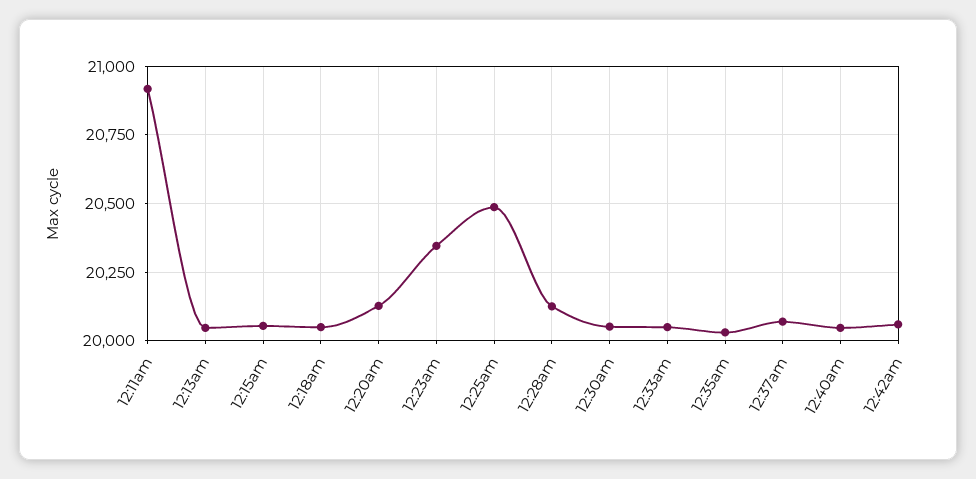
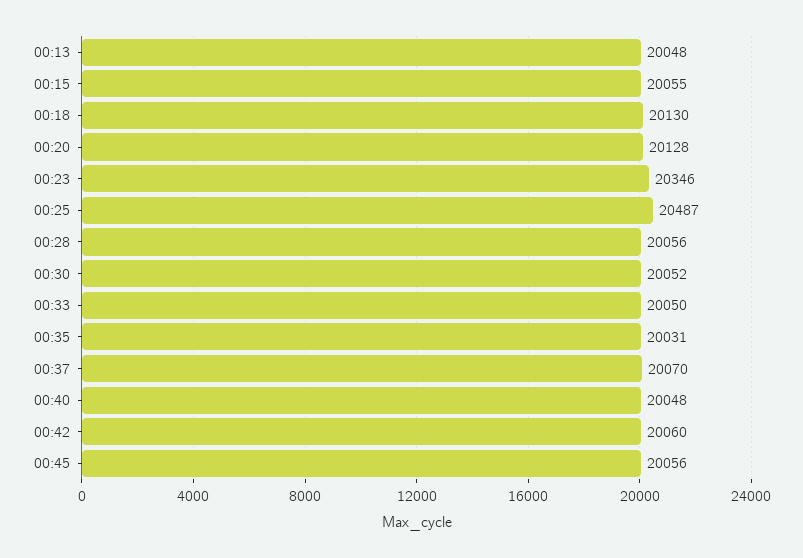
12:11am: 20925 -> none
12:18am: 20050 -> 20130
12:28am: 20125 -> 20056
00:45: none -> 20056

